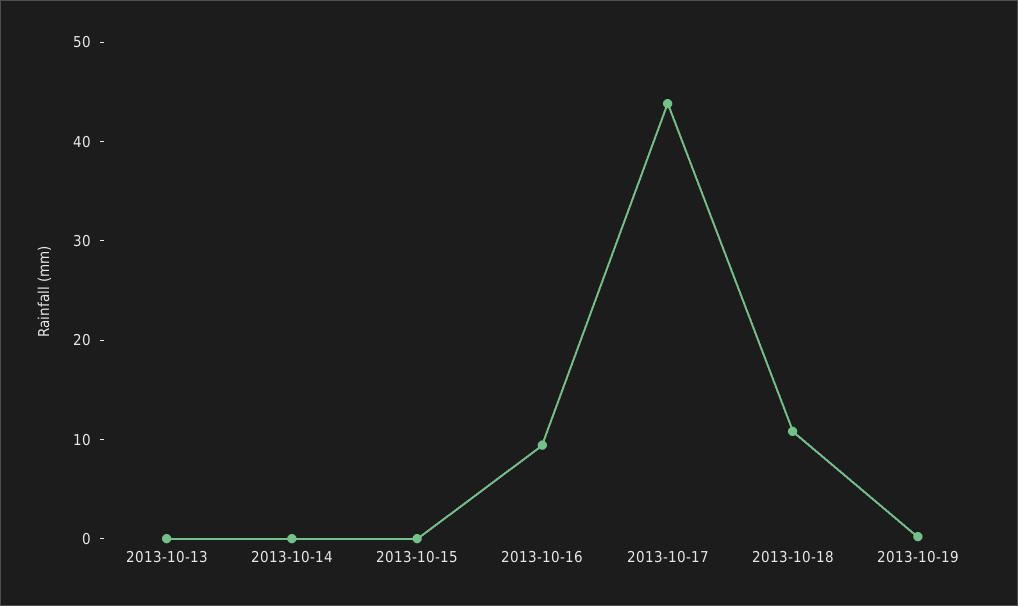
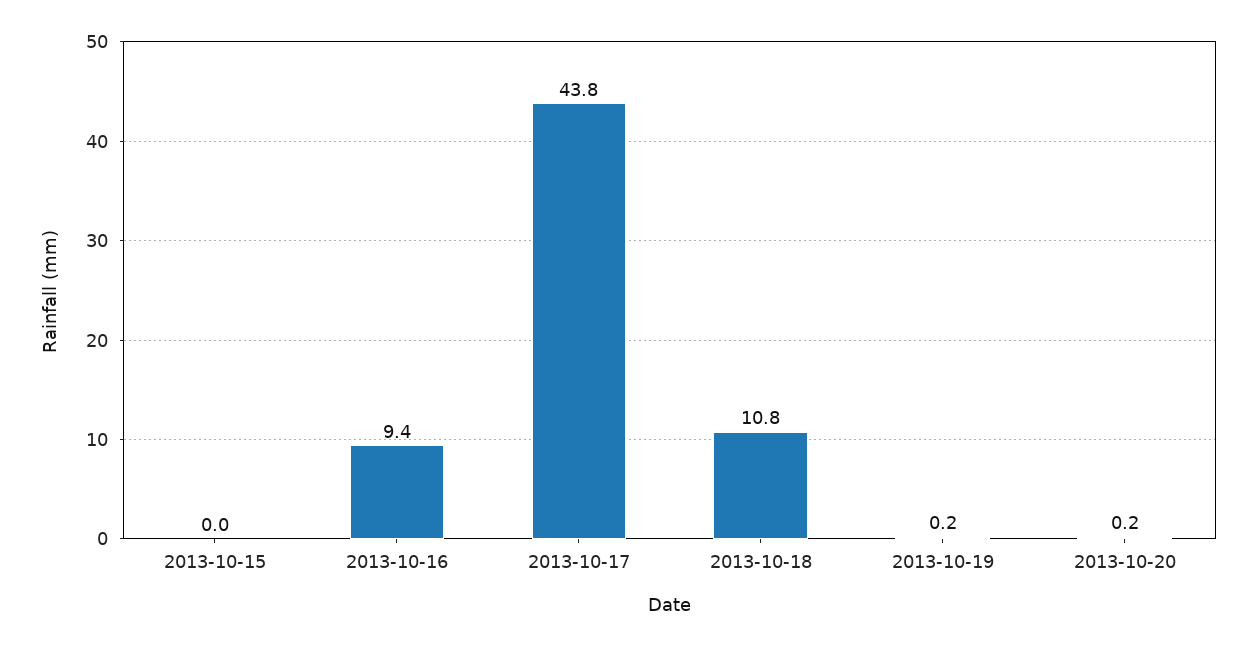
2013-10-13: 0 -> none
2013-10-14: 0 -> none
2013-10-20: none -> 0.2

